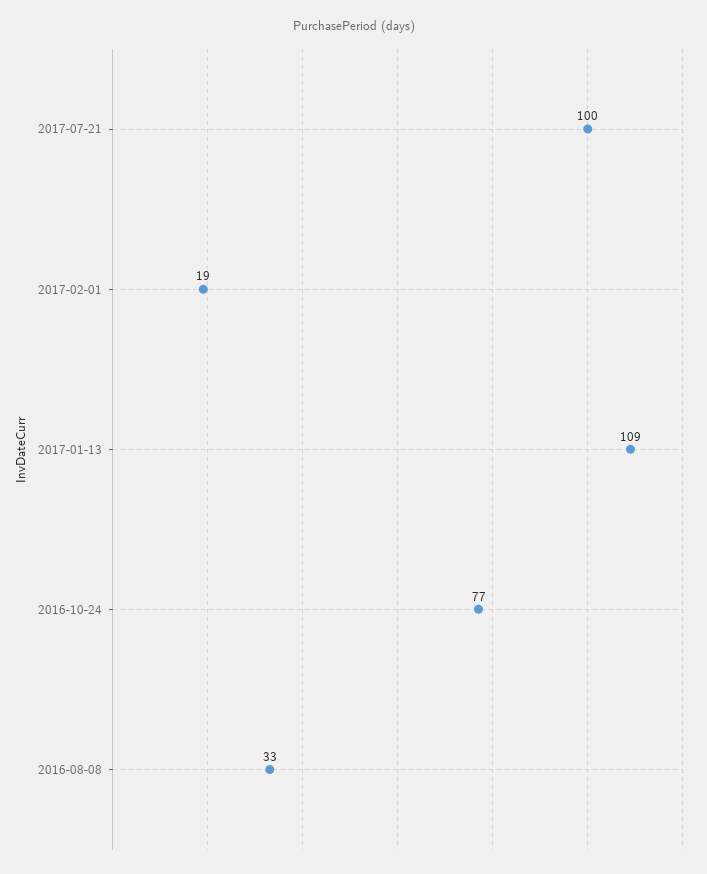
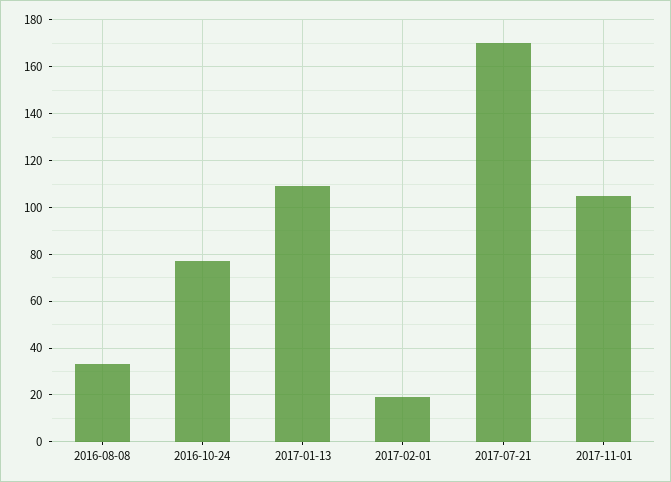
2017-07-21: 100 -> 170
2017-11-01: none -> 105

